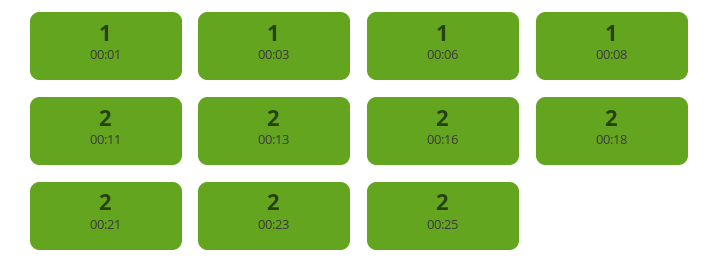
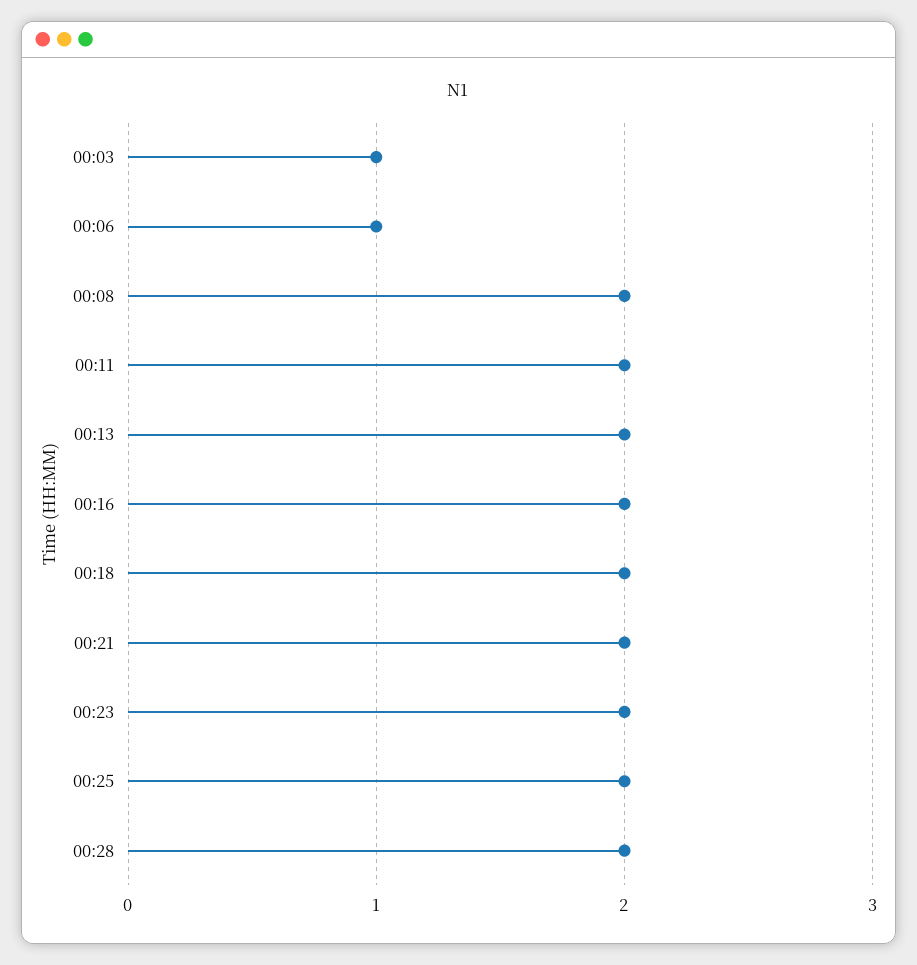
00:01: 1 -> none
00:08: 1 -> 2
00:28: none -> 2

